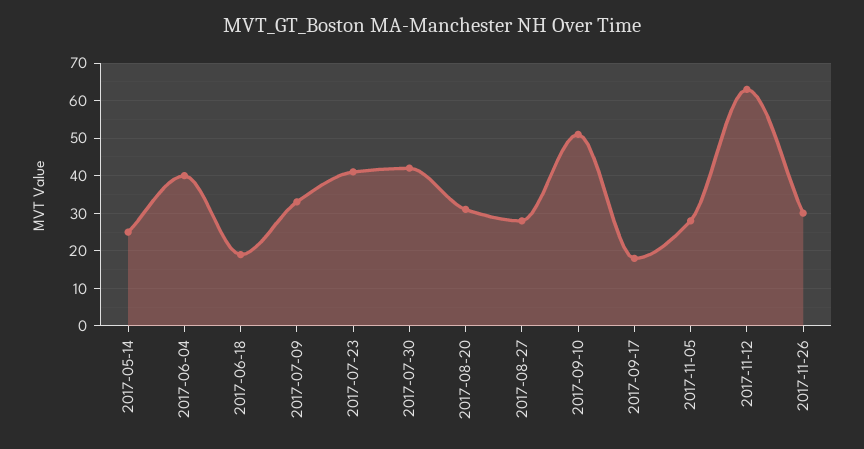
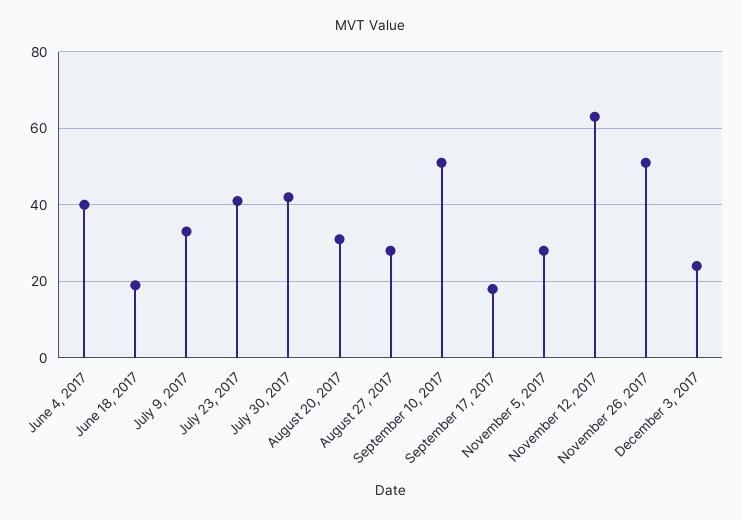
2017-05-14: 25 -> none
2017-11-26: 30 -> 50
December 3, 2017: none -> 25

